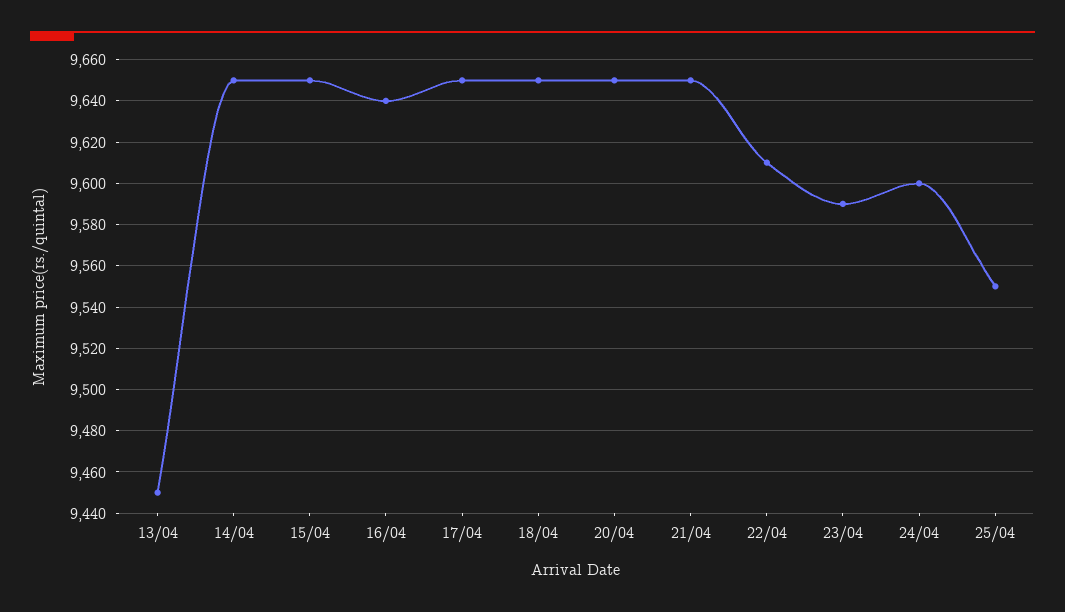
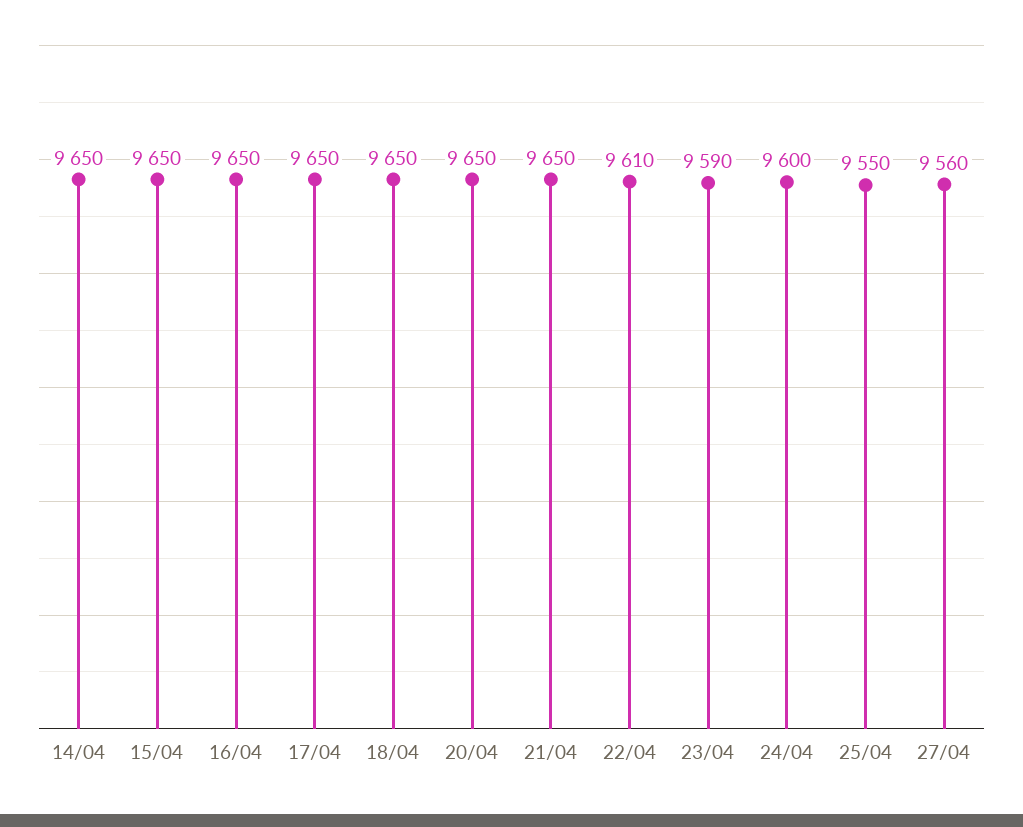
13/04: 9450 -> none
16/04: 9640 -> 9650
27/04: none -> 9560

